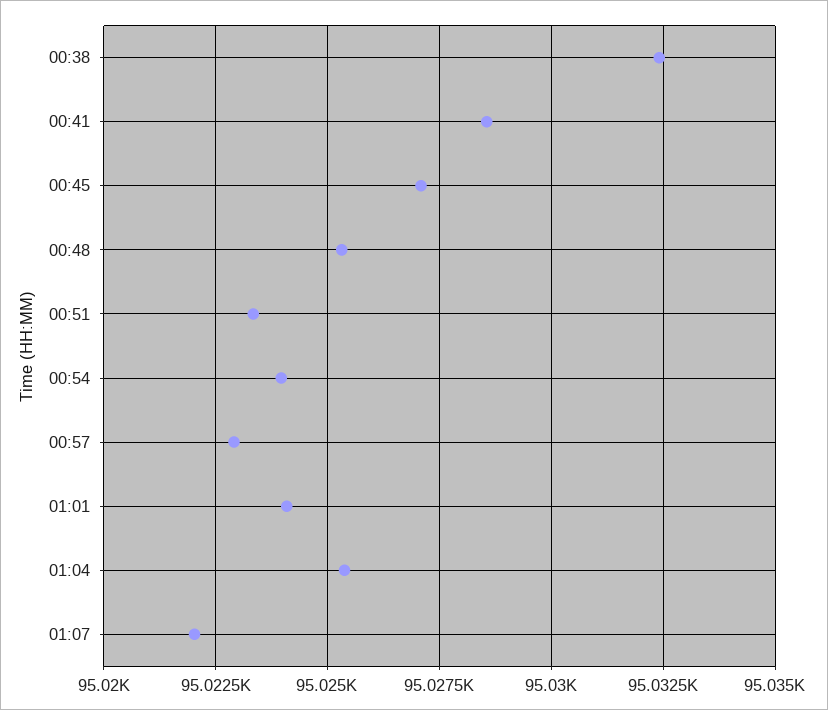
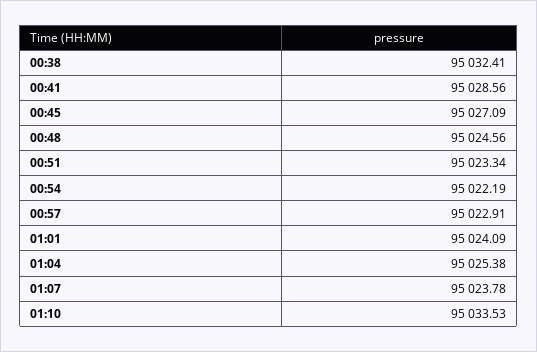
00:48: 95025.25 -> 95024.56
00:54: 95024 -> 95022.19
01:07: 95022 -> 95023.78
01:10: none -> 95033.53

